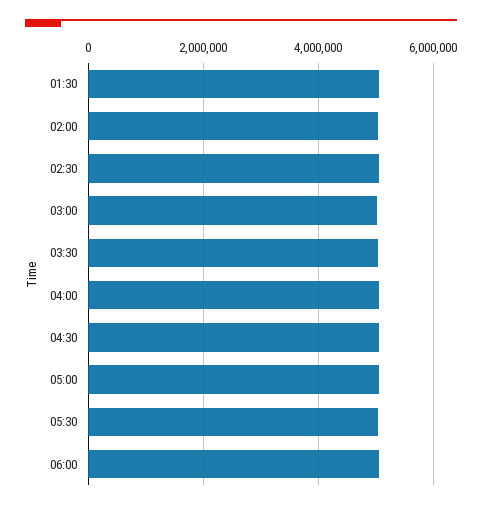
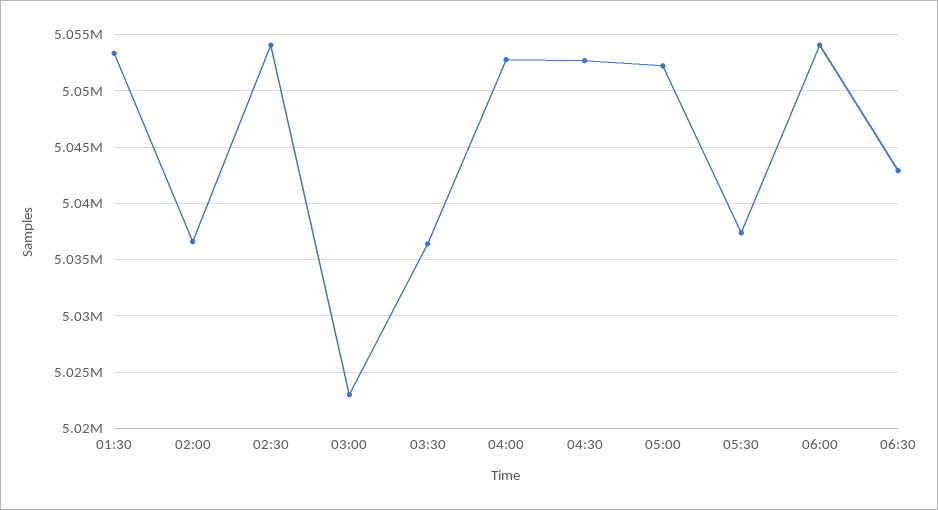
06:30: none -> 5043000

